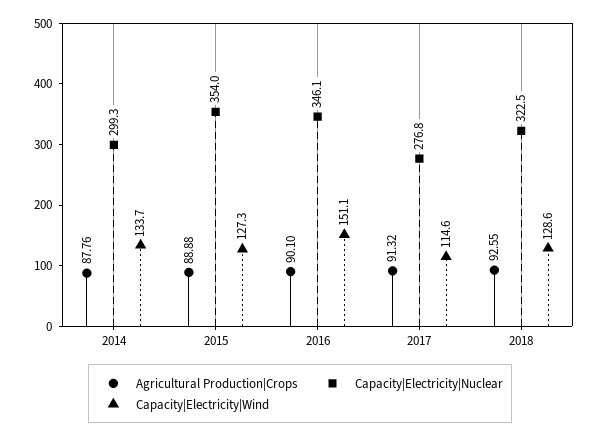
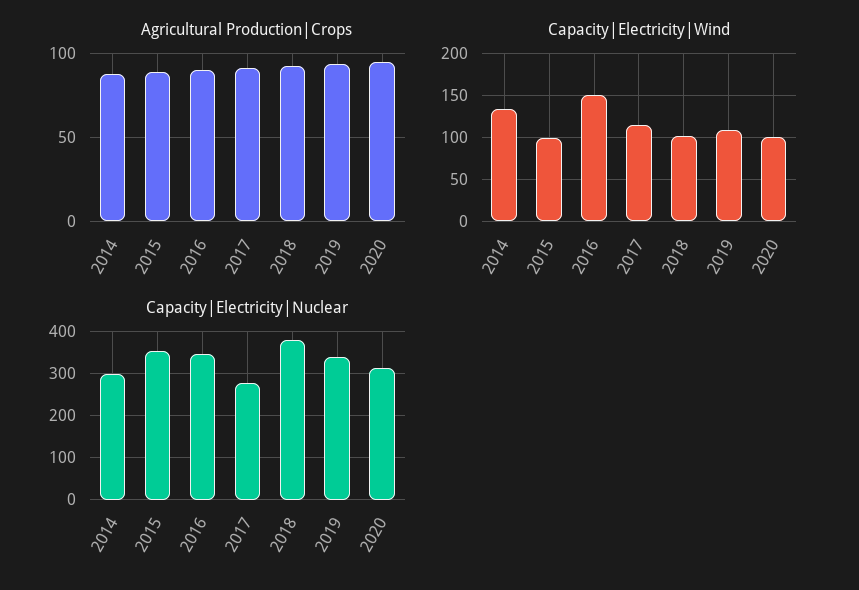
Capacity|Electricity|Wind, 2015: 127.3 -> 100
Capacity|Electricity|Nuclear, 2018: 322.5 -> 380
Capacity|Electricity|Wind, 2018: 128.6 -> 100
Agricultural Production|Crops, 2019: none -> 95
Agricultural Production|Crops, 2020: none -> 95
Capacity|Electricity|Wind, 2019: none -> 110
Capacity|Electricity|Wind, 2020: none -> 100
Capacity|Electricity|Nuclear, 2019: none -> 340
Capacity|Electricity|Nuclear, 2020: none -> 320

